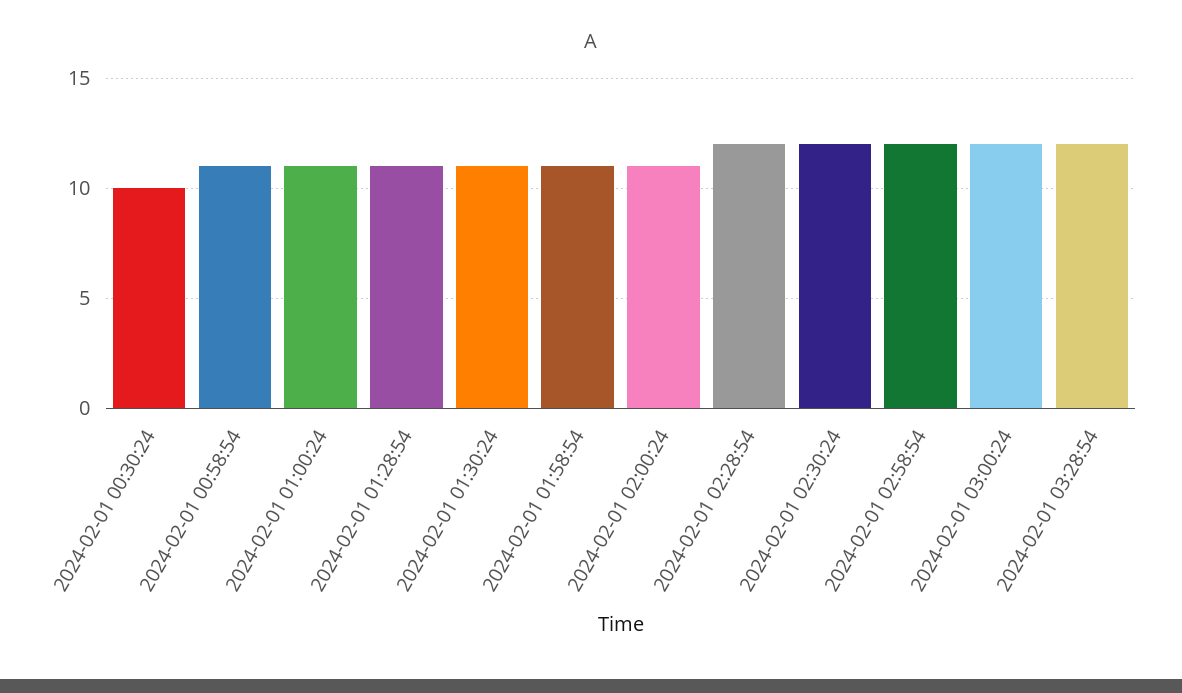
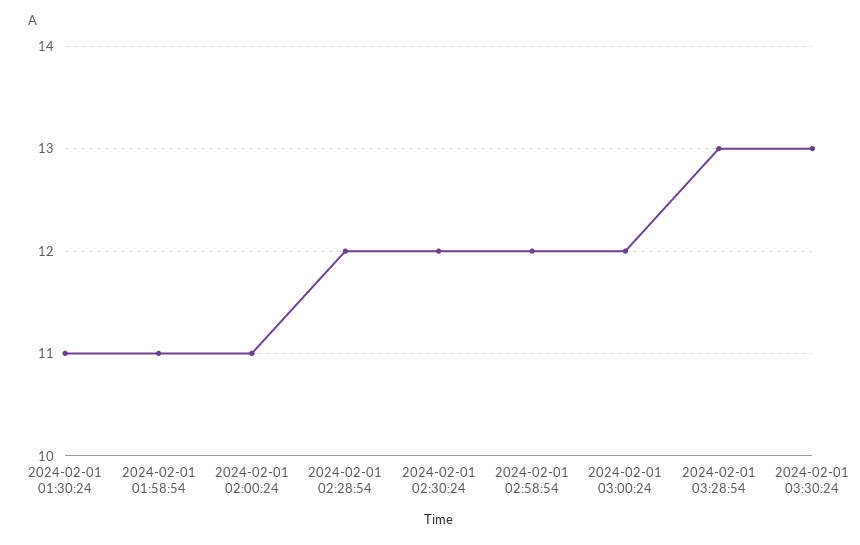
2024-02-01 00:30:24: 10 -> none
2024-02-01 00:58:54: 11 -> none
2024-02-01 01:00:24: 11 -> none
2024-02-01 01:28:54: 11 -> none
2024-02-01 03:28:54: 12 -> 13
2024-02-01 03:30:24: none -> 13

